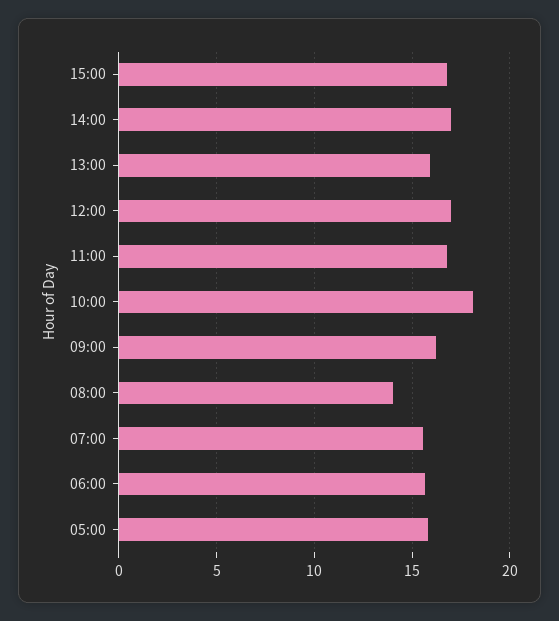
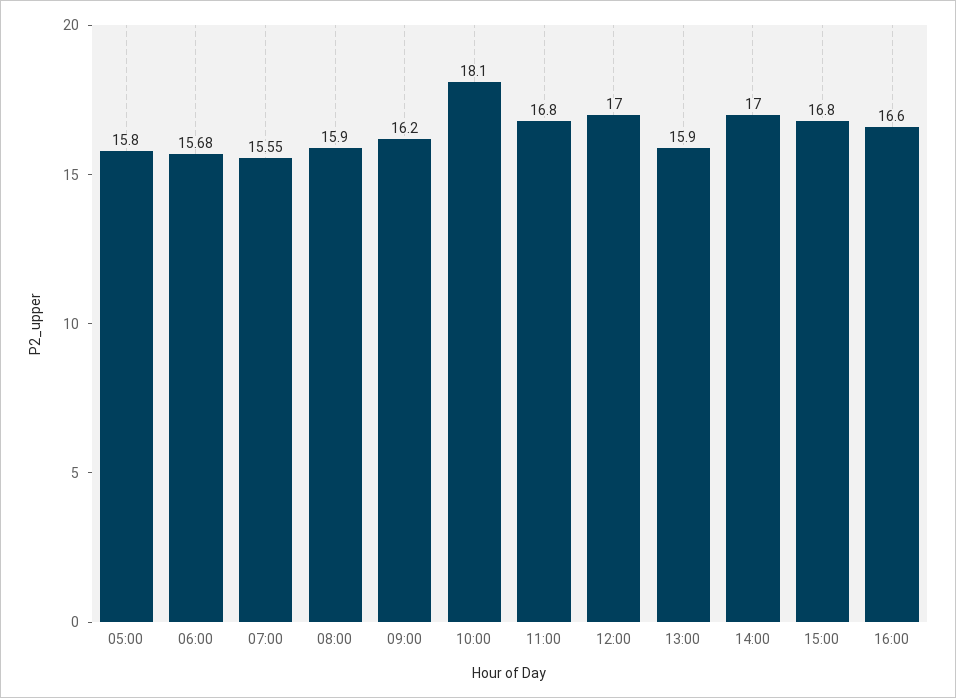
08:00: 14 -> 15.9
16:00: none -> 16.6

